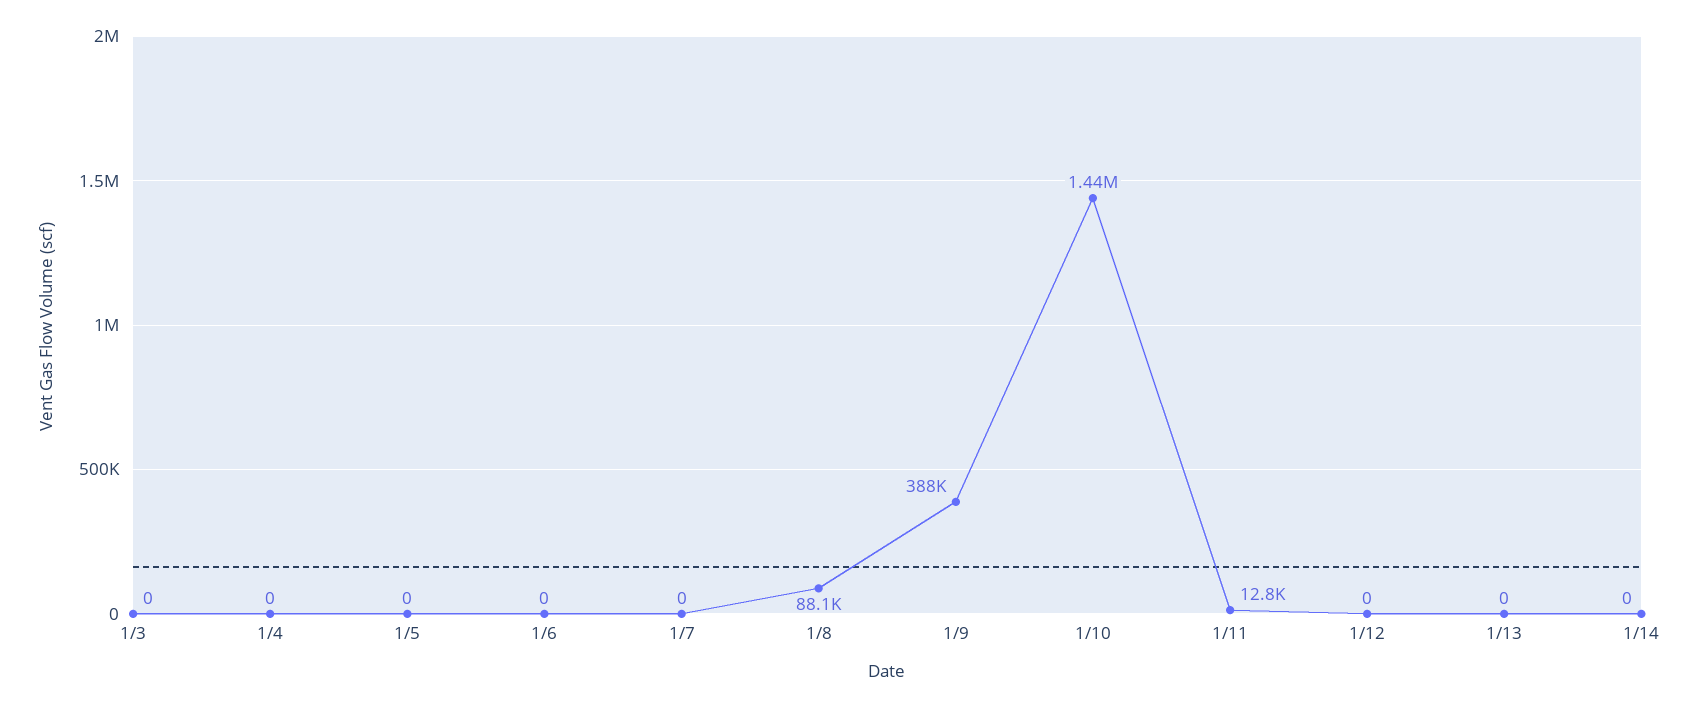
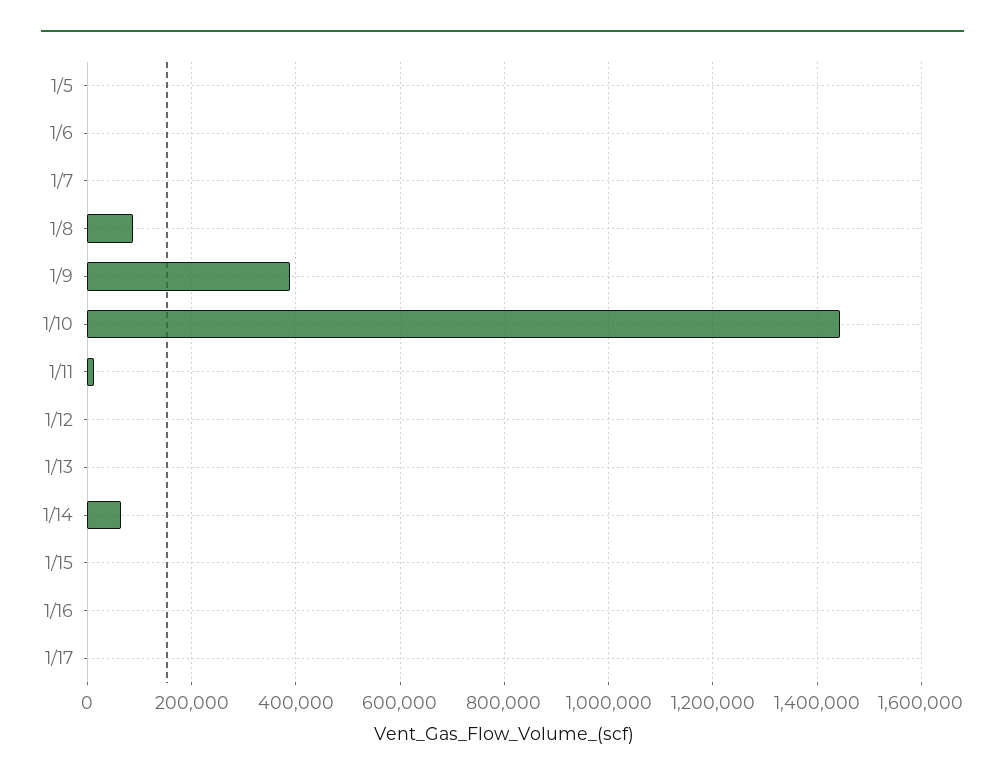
1/3: 0 -> none
1/4: 0 -> none
1/14: 0 -> 60000
1/15: none -> 0
1/16: none -> 0
1/17: none -> 0

